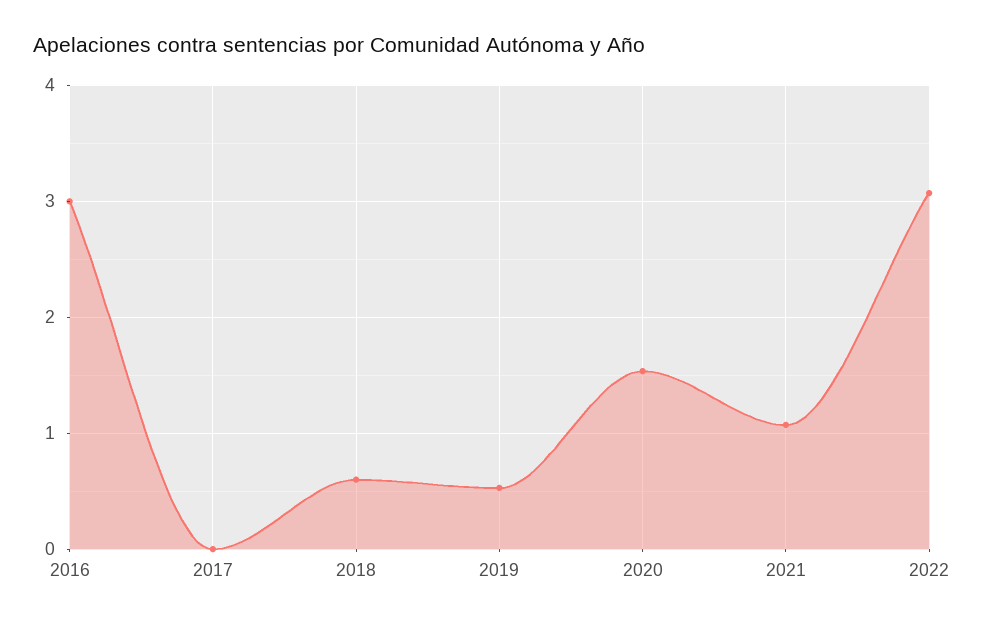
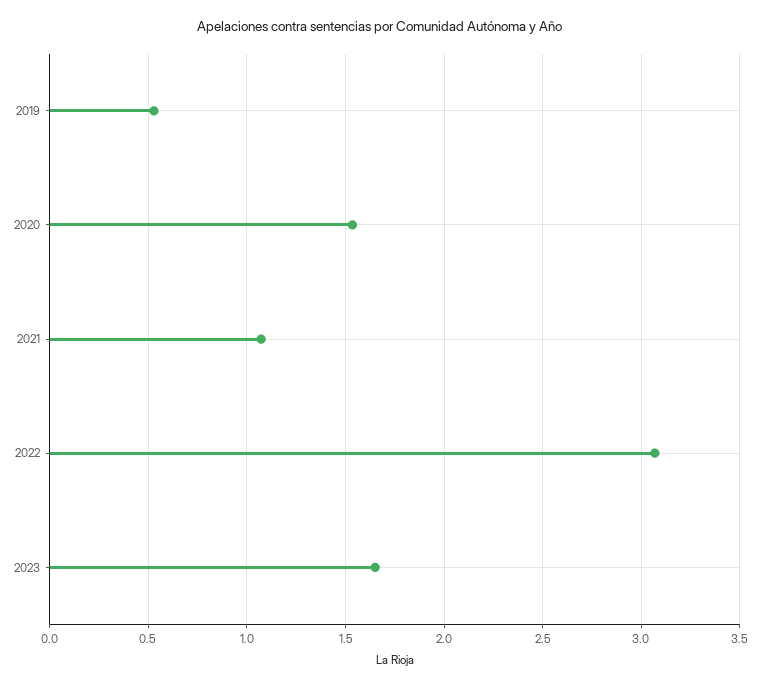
2016: 3 -> none
2017: 0 -> none
2018: 0.6 -> none
2023: none -> 1.65

